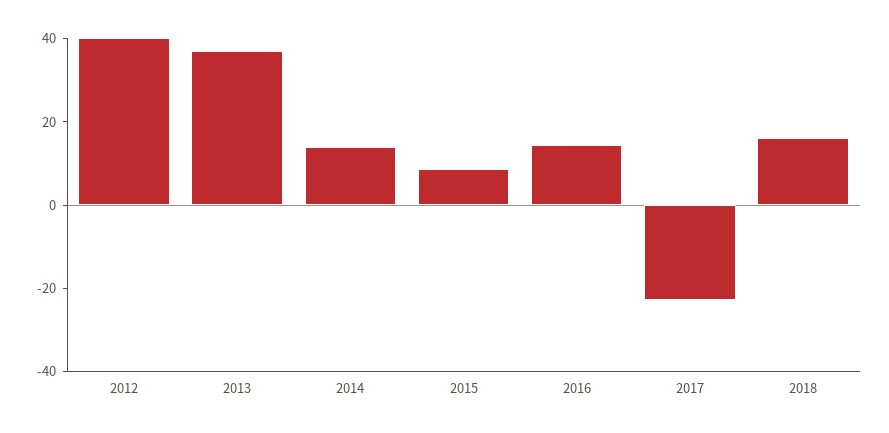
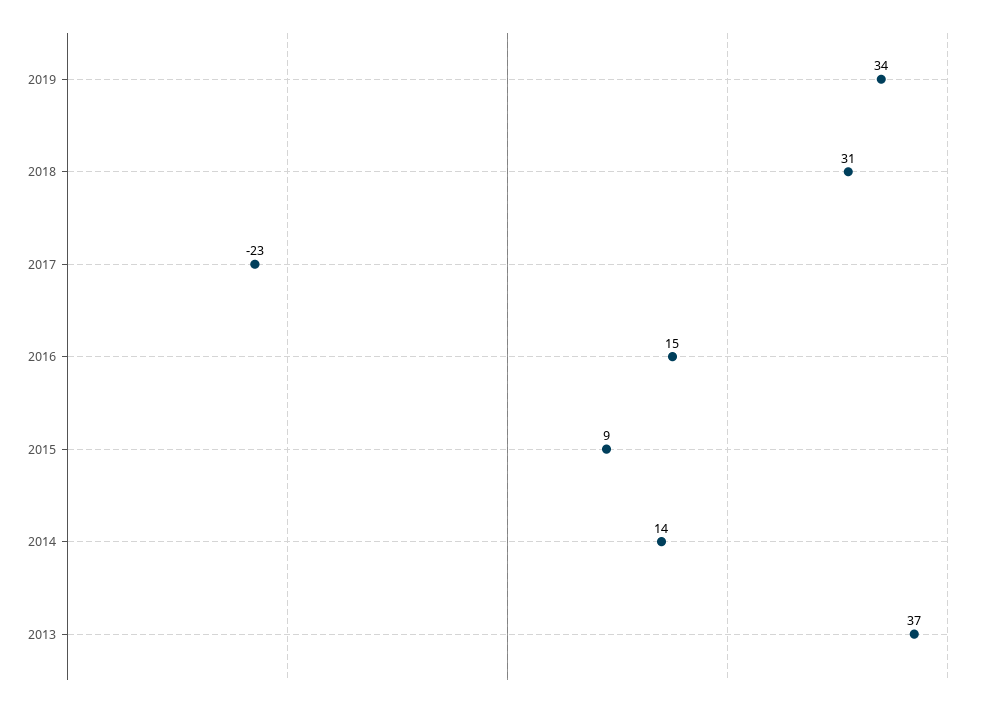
2012: 40 -> none
2018: 15 -> 31
2019: none -> 34

